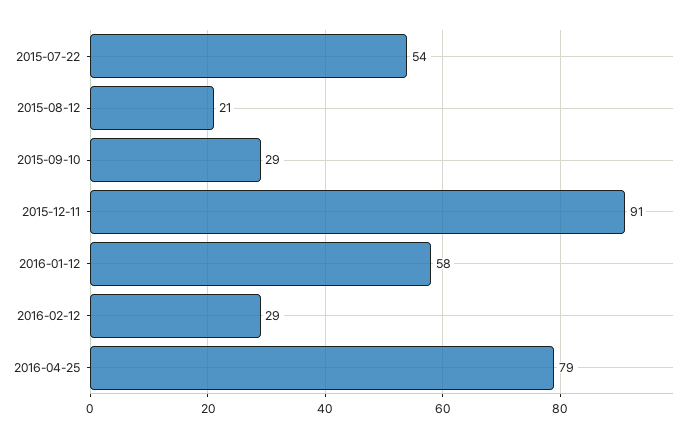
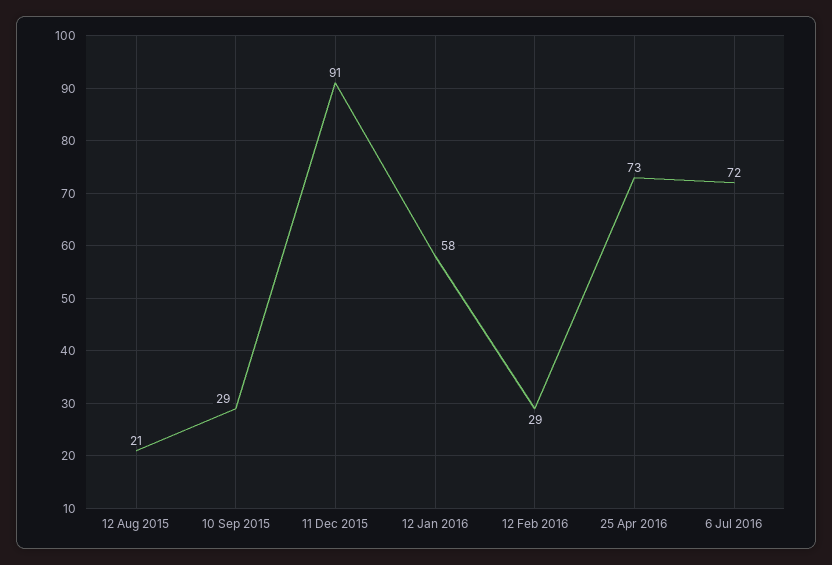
2015-07-22: 54 -> none
2016-04-25: 79 -> 73
6 Jul 2016: none -> 72

